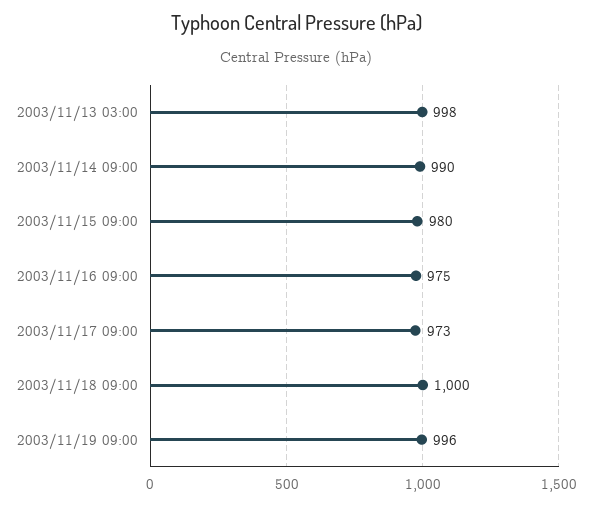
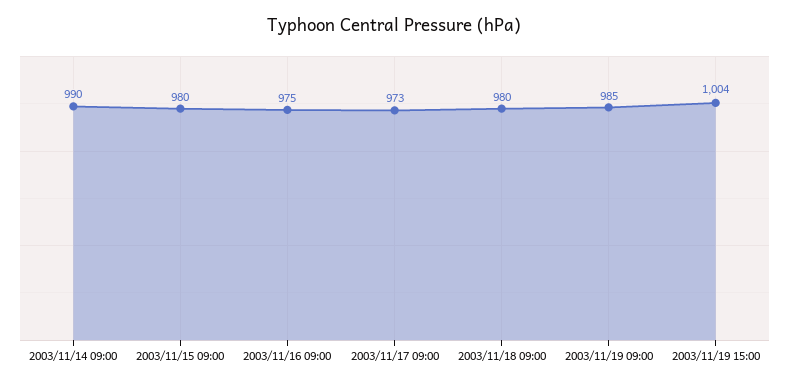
2003/11/13 03:00: 998 -> none
2003/11/18 09:00: 1000 -> 980
2003/11/19 09:00: 996 -> 985
2003/11/19 15:00: none -> 1004

